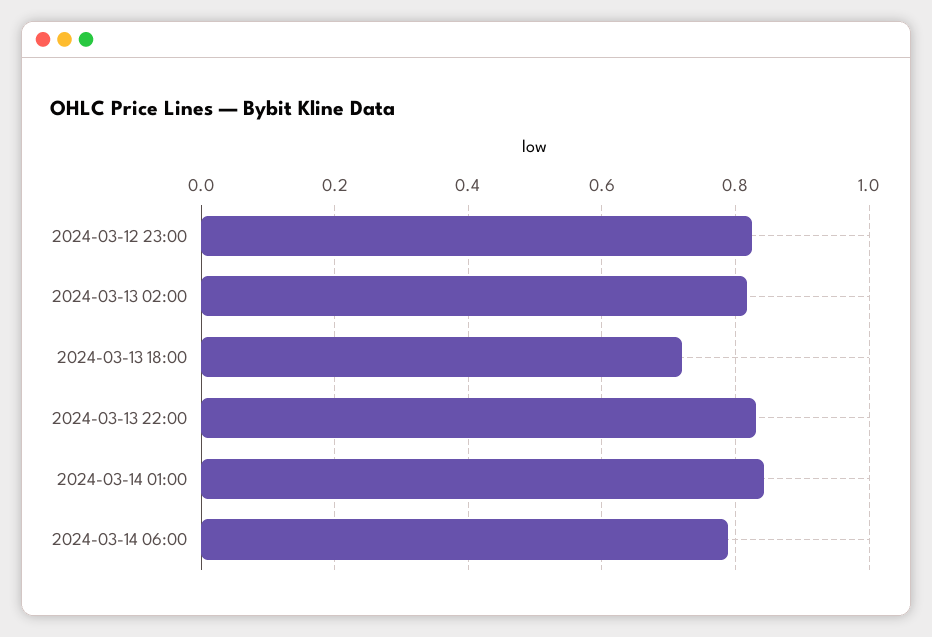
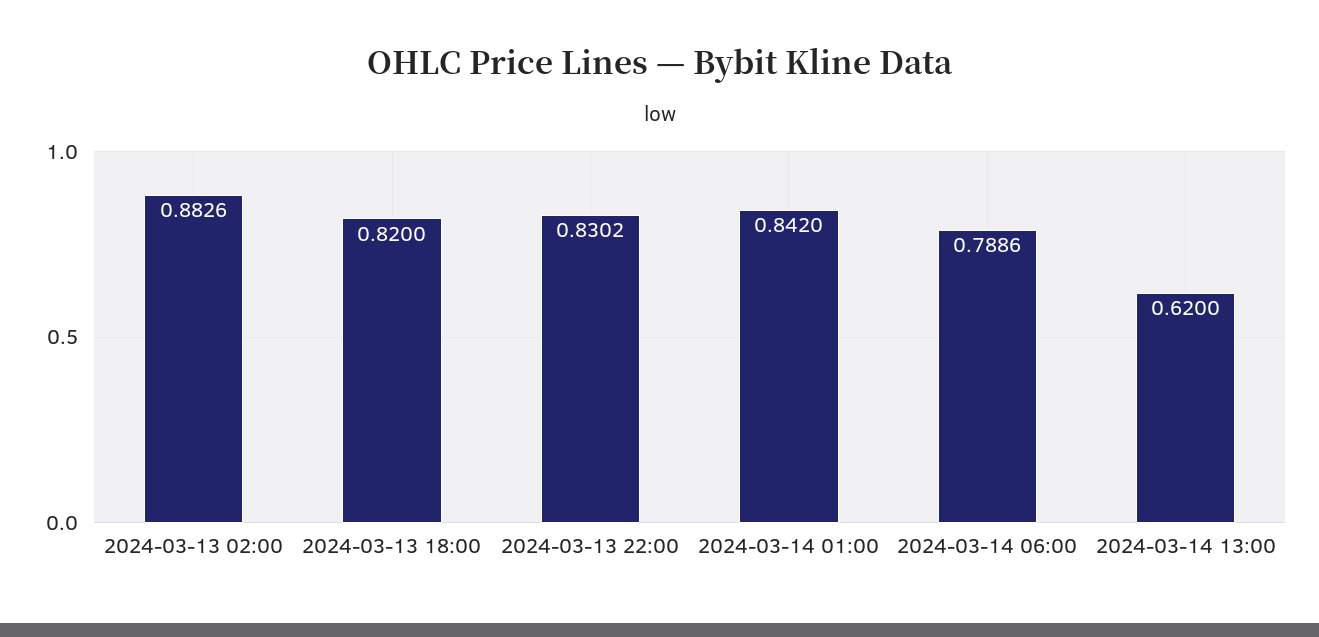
2024-03-12 23:00: 0.82 -> none
2024-03-13 02:00: 0.82 -> 0.8826
2024-03-13 18:00: 0.72 -> 0.82
2024-03-14 13:00: none -> 0.62

